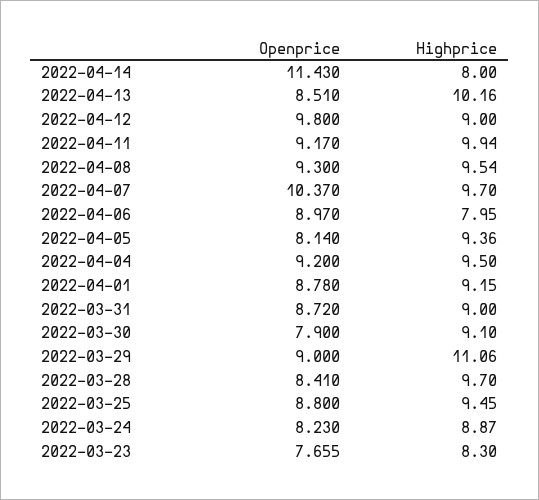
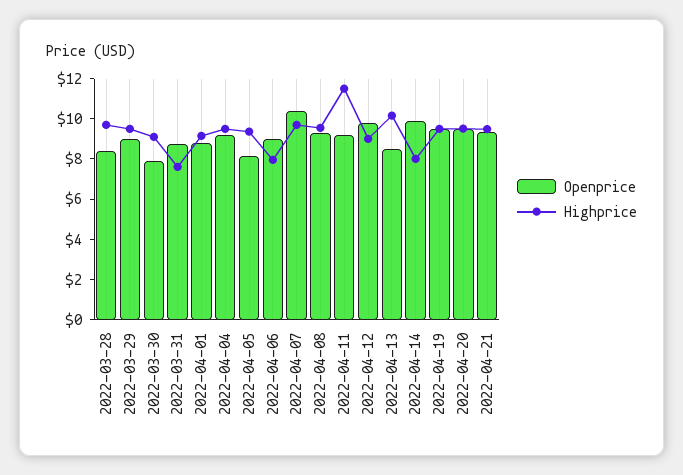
Openprice, 2022-04-14: 11.43 -> 10
Highprice, 2022-04-11: 9.94 -> 11.5
Highprice, 2022-03-31: 9 -> 7.5
Highprice, 2022-03-29: 11.06 -> 9.5
Openprice, 2022-03-25: 8.8 -> none
Highprice, 2022-03-25: 9.45 -> none
Openprice, 2022-03-24: 8.23 -> none
Highprice, 2022-03-24: 8.87 -> none
Openprice, 2022-03-23: 7.655 -> none
Highprice, 2022-03-23: 8.3 -> none
Openprice, 2022-04-19: none -> 9.5
Highprice, 2022-04-19: none -> 9.5
Openprice, 2022-04-20: none -> 9.5
Highprice, 2022-04-20: none -> 9.5
Openprice, 2022-04-21: none -> 9.5
Highprice, 2022-04-21: none -> 9.5

